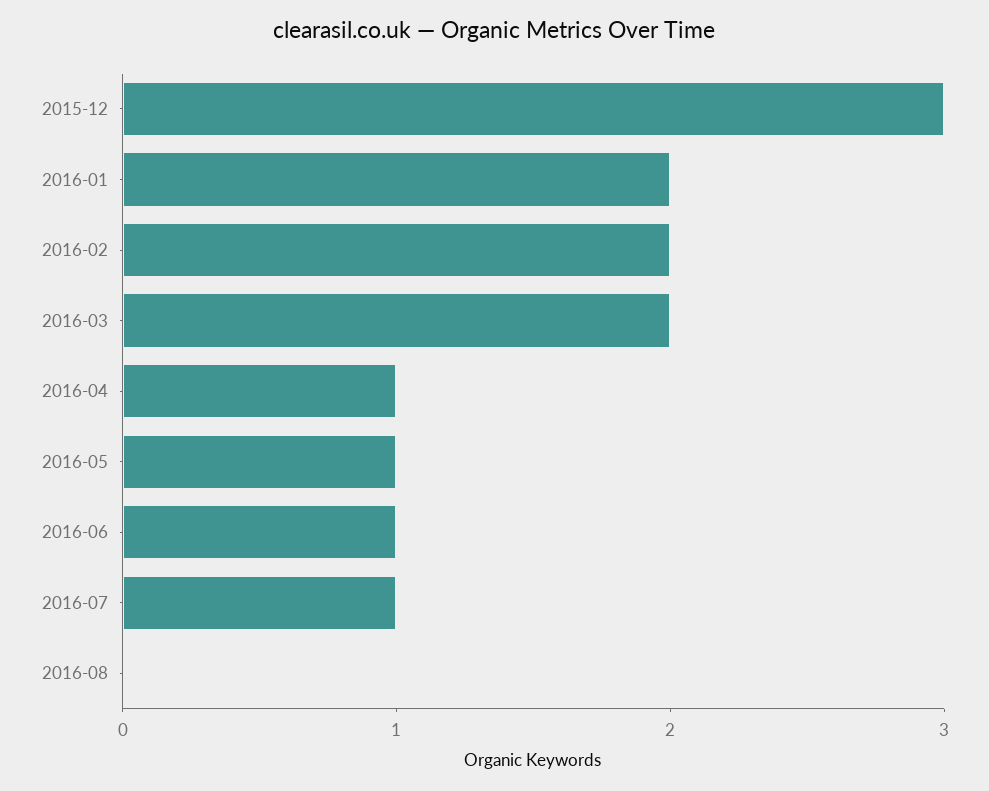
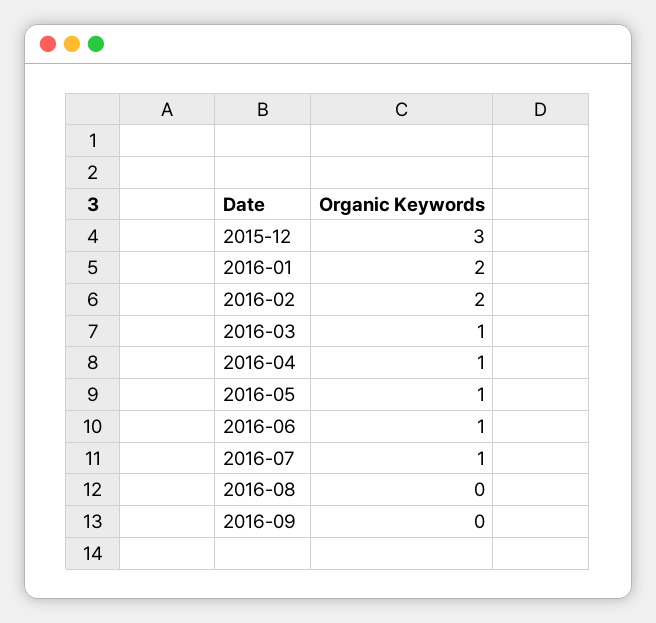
2016-03: 2 -> 1
2016-09: none -> 0

